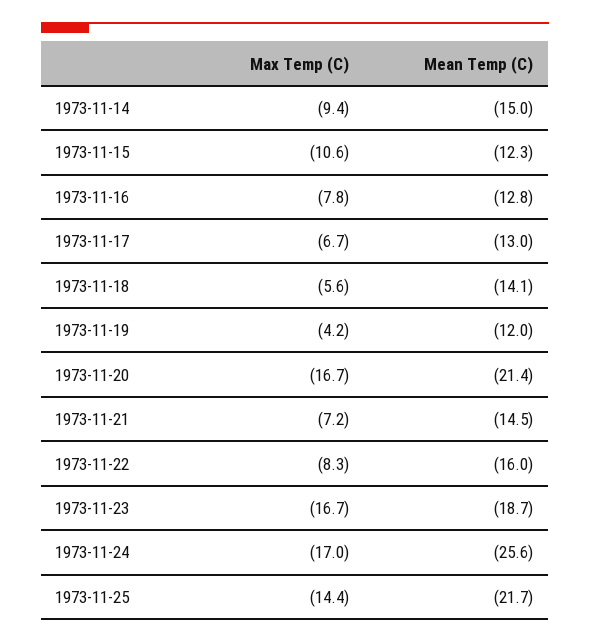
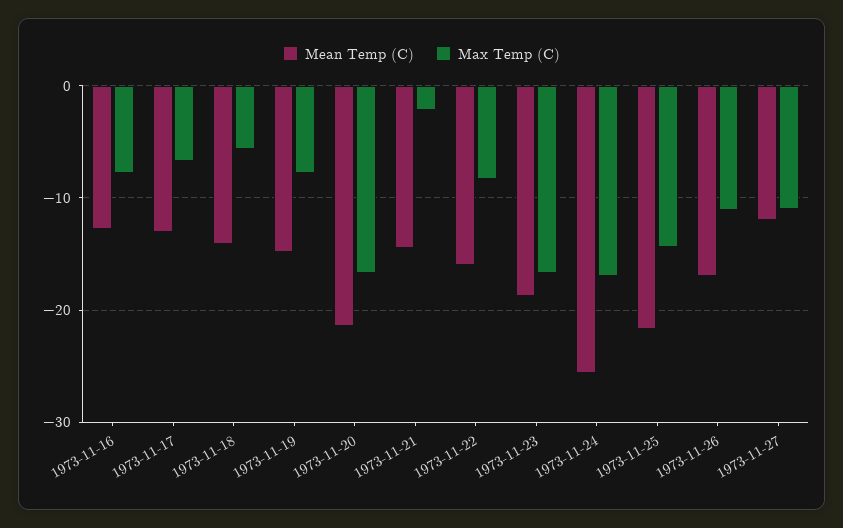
Max Temp (C), 1973-11-14: -9.4 -> none
Mean Temp (C), 1973-11-14: -15 -> none
Max Temp (C), 1973-11-15: -10.6 -> none
Mean Temp (C), 1973-11-15: -12.3 -> none
Max Temp (C), 1973-11-19: -4.2 -> -8
Mean Temp (C), 1973-11-19: -12 -> -15
Max Temp (C), 1973-11-21: -7.2 -> -2
Mean Temp (C), 1973-11-26: none -> -17
Max Temp (C), 1973-11-26: none -> -11
Mean Temp (C), 1973-11-27: none -> -12
Max Temp (C), 1973-11-27: none -> -11

